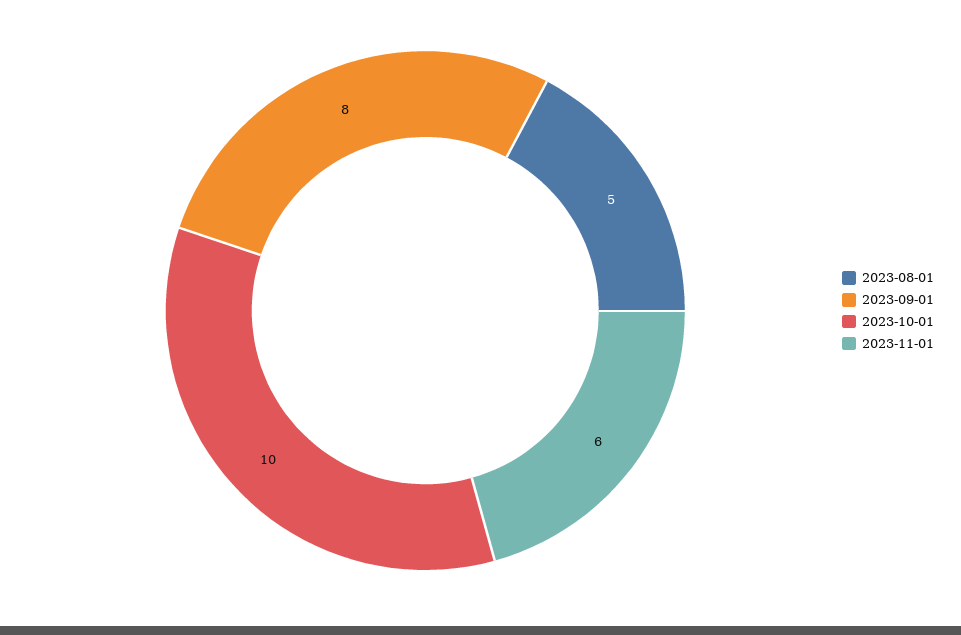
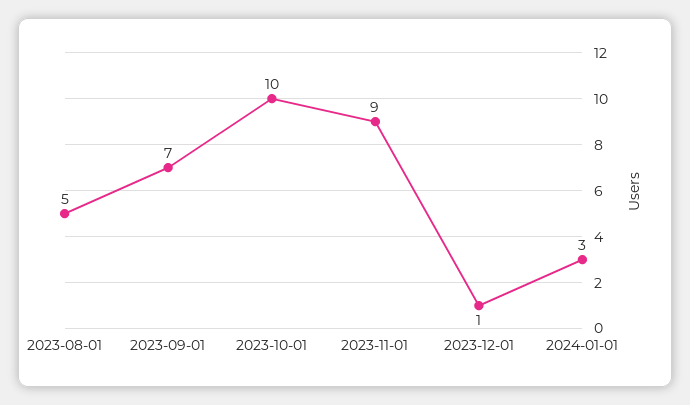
2023-09-01: 8 -> 7
2023-11-01: 6 -> 9
2023-12-01: none -> 1
2024-01-01: none -> 3

